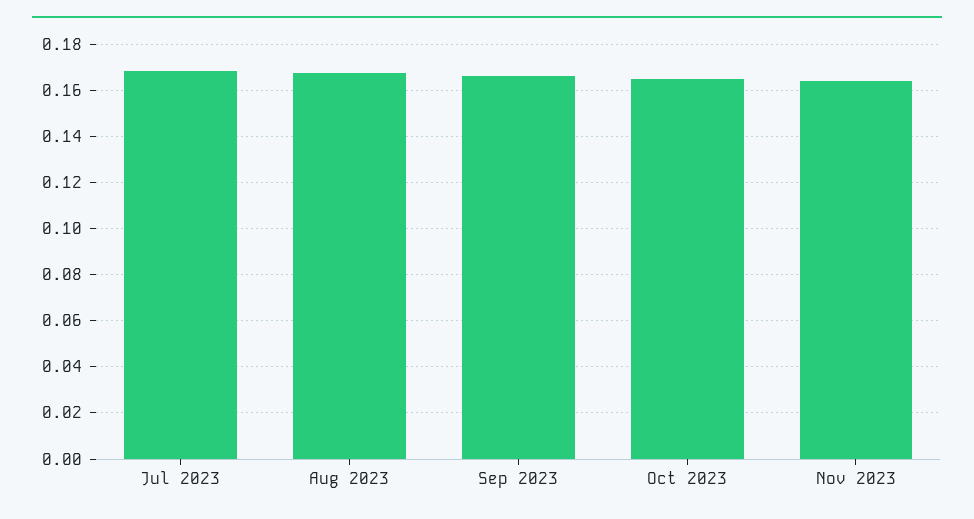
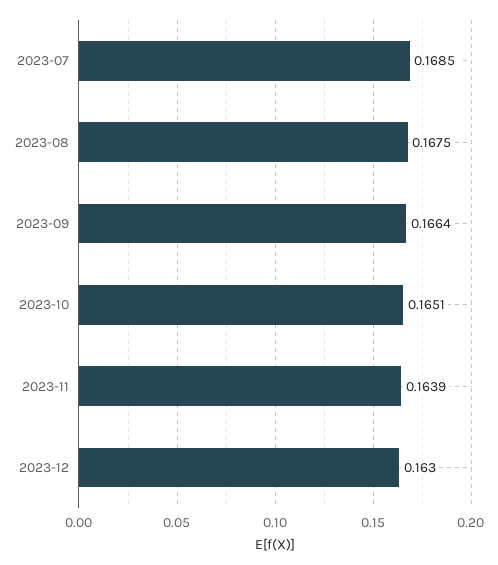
2023-12: none -> 0.163

